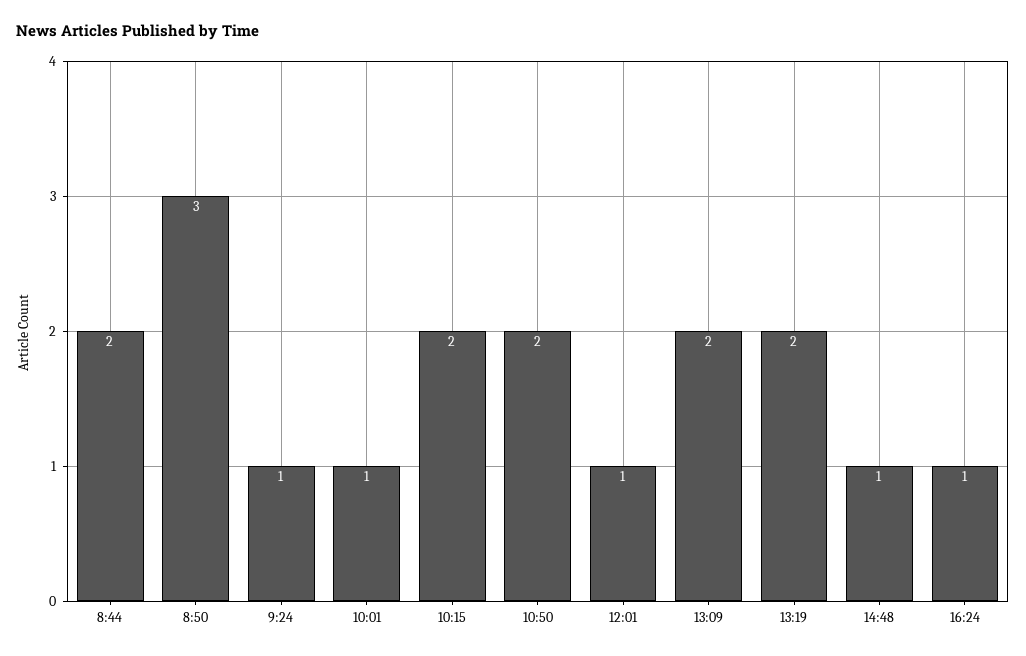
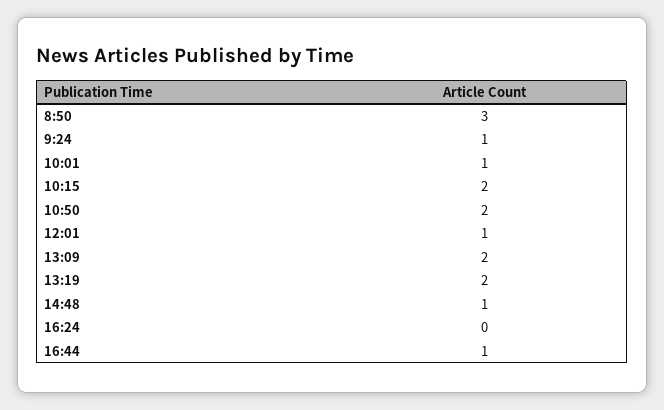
8:44: 2 -> none
16:24: 1 -> 0
16:44: none -> 1

